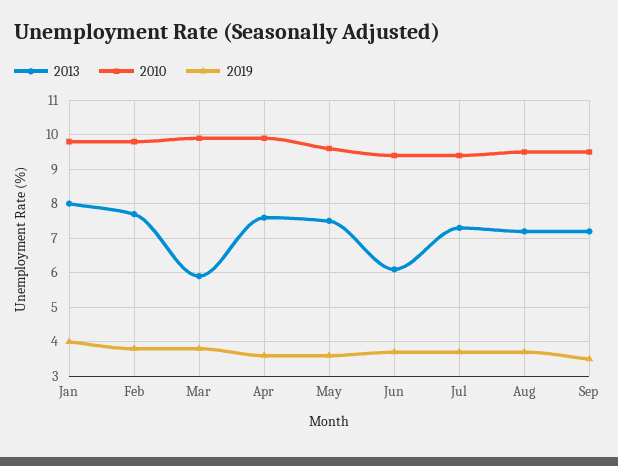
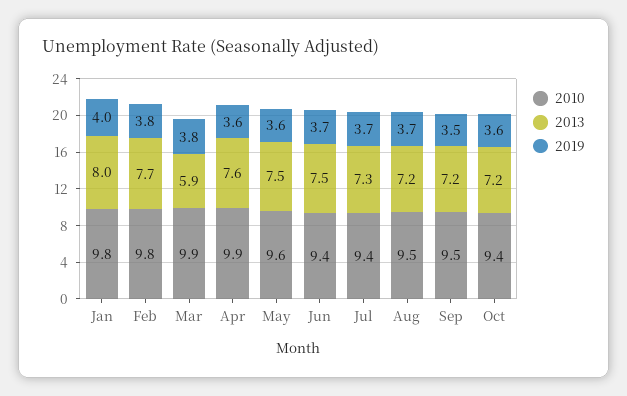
2013, Jun: 6 -> 7.5
2010, Oct: none -> 9.4
2013, Oct: none -> 7.2
2019, Oct: none -> 3.6

